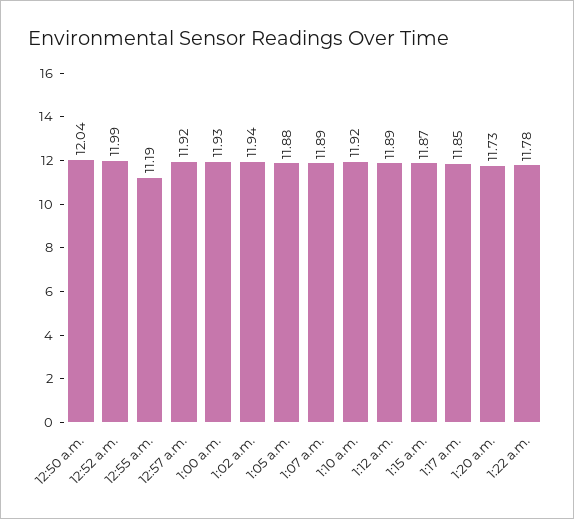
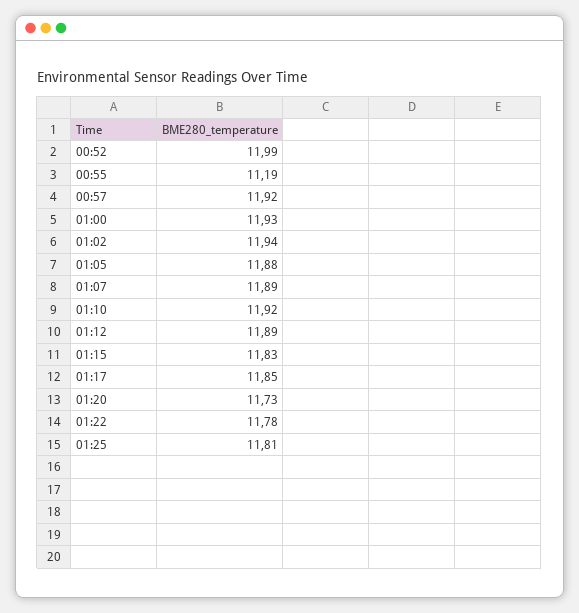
12:50 a.m.: 12.04 -> none
1:15 a.m.: 11.87 -> 11.83
01:25: none -> 11.81

